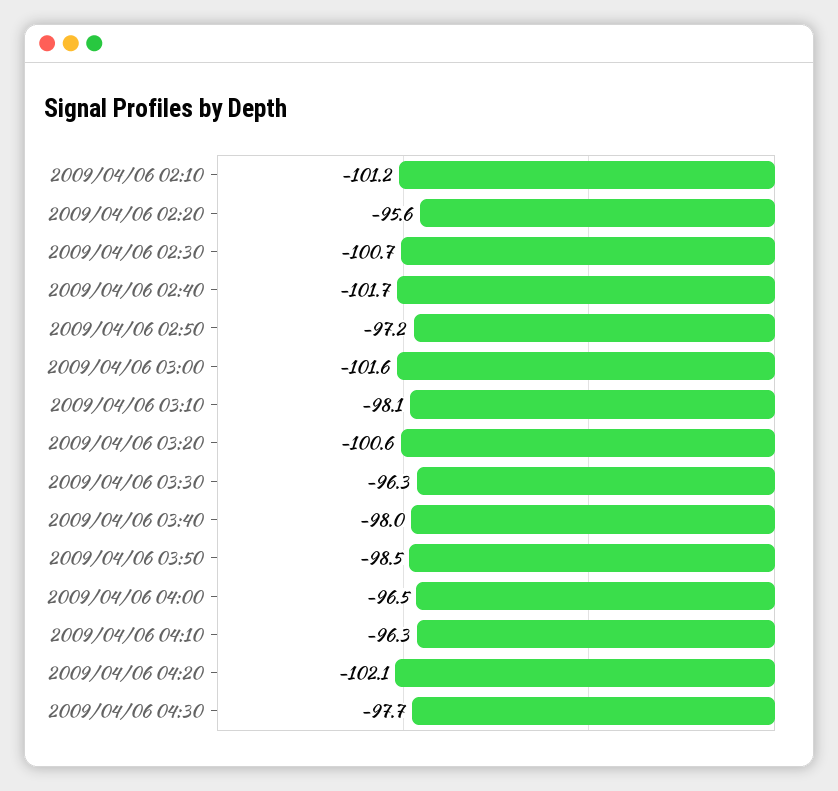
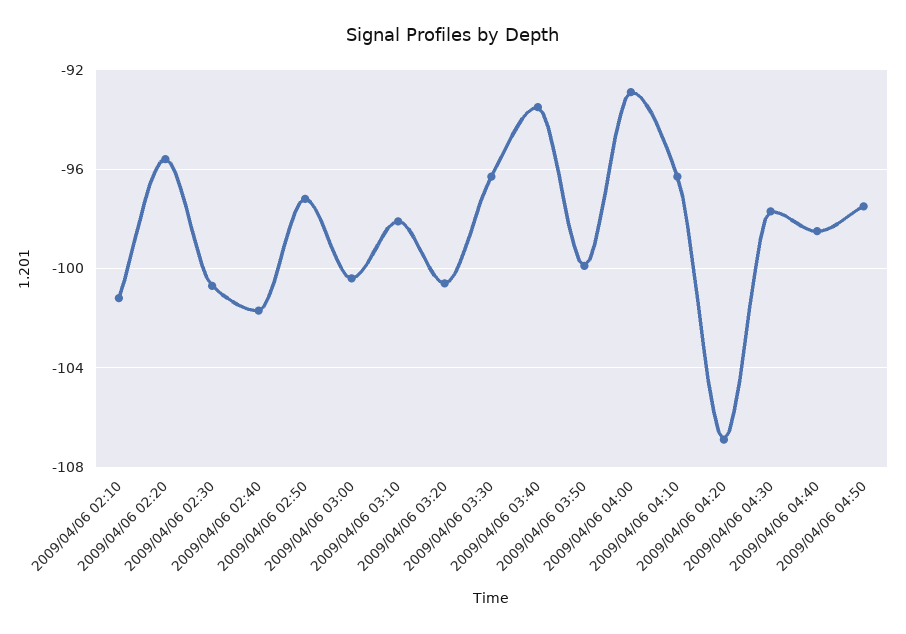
2009/04/06 03:00: -101.6 -> -100.5
2009/04/06 03:40: -98 -> -93.5
2009/04/06 03:50: -98.5 -> -100
2009/04/06 04:00: -96.5 -> -93
2009/04/06 04:20: -102.1 -> -107
2009/04/06 04:40: none -> -98.5
2009/04/06 04:50: none -> -97.5

